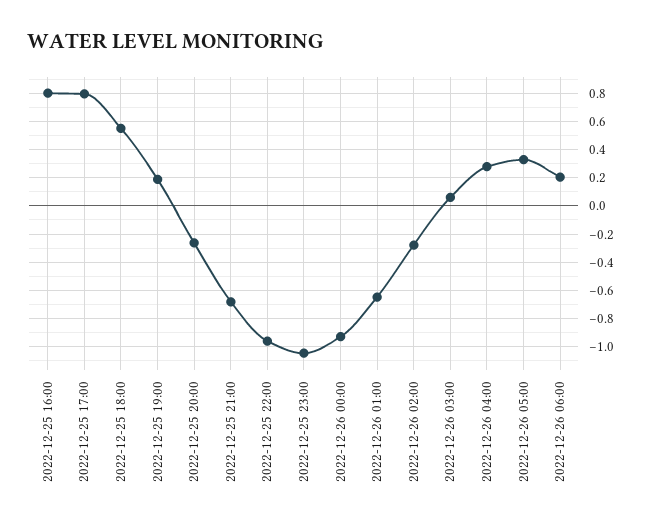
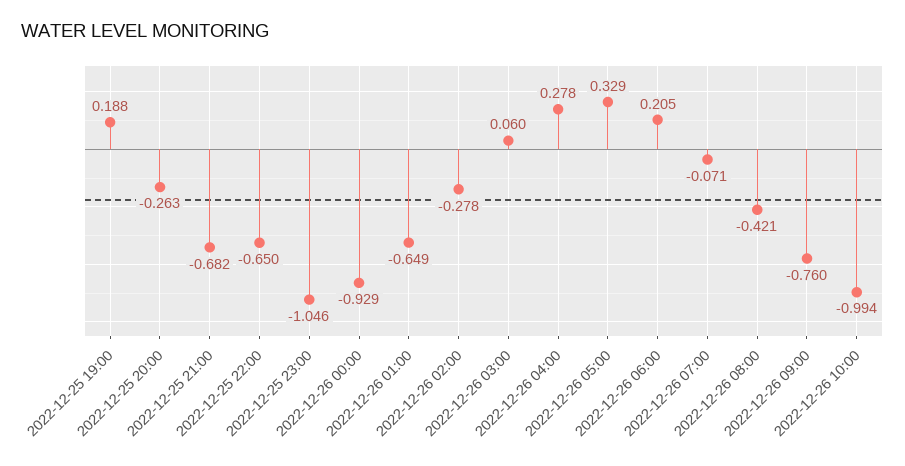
2022-12-25 16:00: 0.8 -> none
2022-12-25 17:00: 0.8 -> none
2022-12-25 18:00: 0.55 -> none
2022-12-25 22:00: -0.95 -> -0.65
2022-12-26 07:00: none -> -0.071
2022-12-26 08:00: none -> -0.421
2022-12-26 09:00: none -> -0.76
2022-12-26 10:00: none -> -0.994

